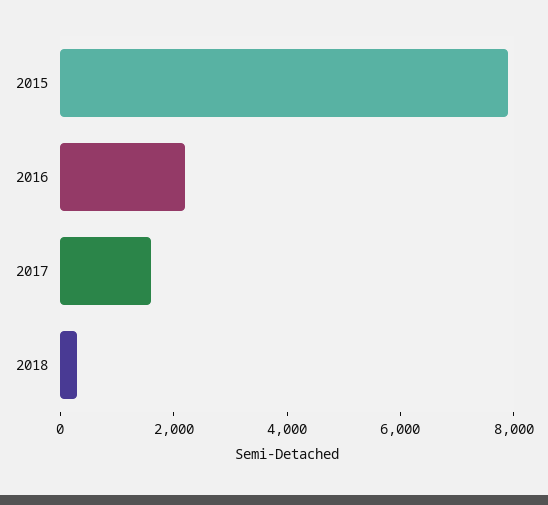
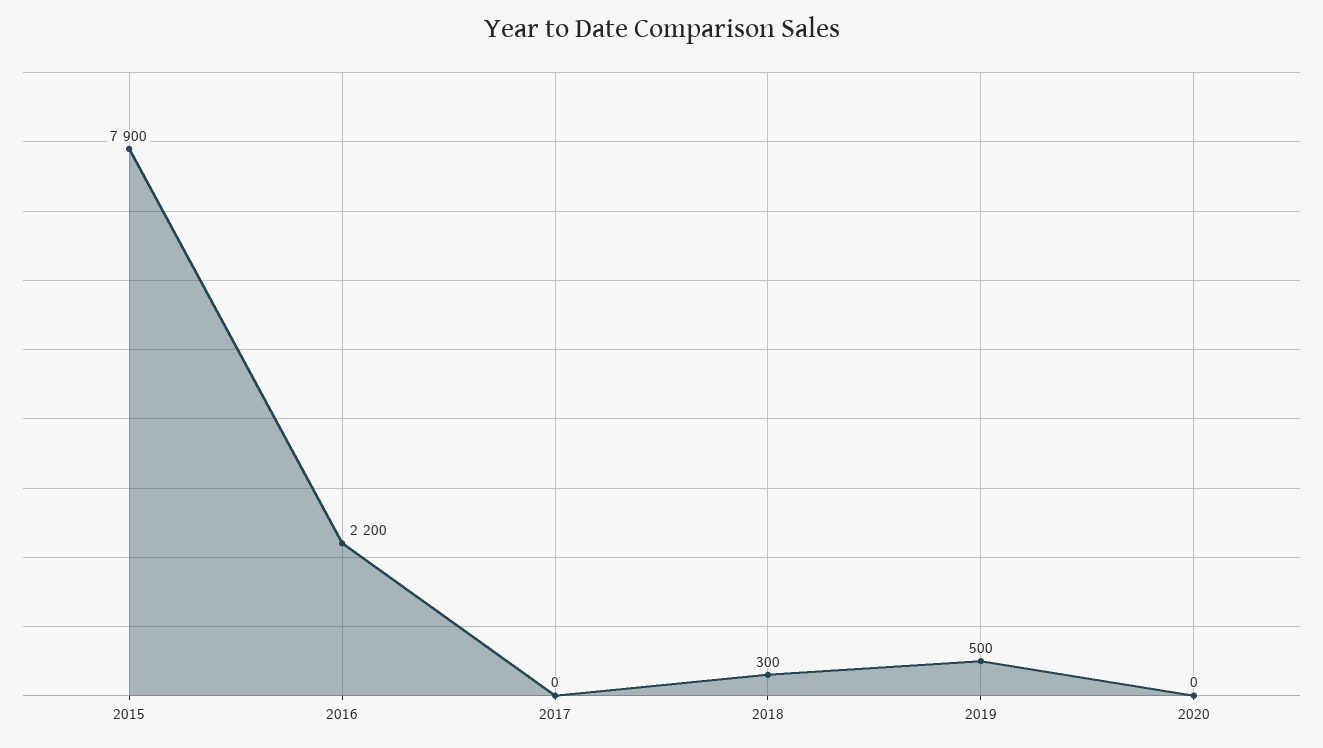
2017: 1500 -> 0
2019: none -> 500
2020: none -> 0

